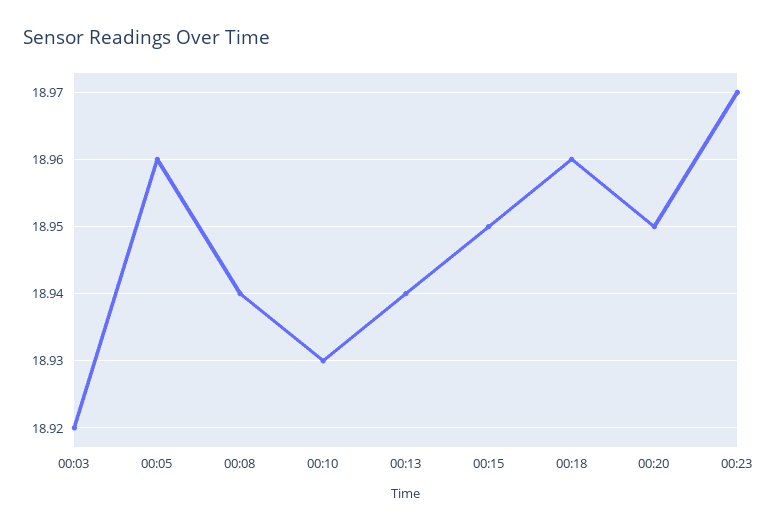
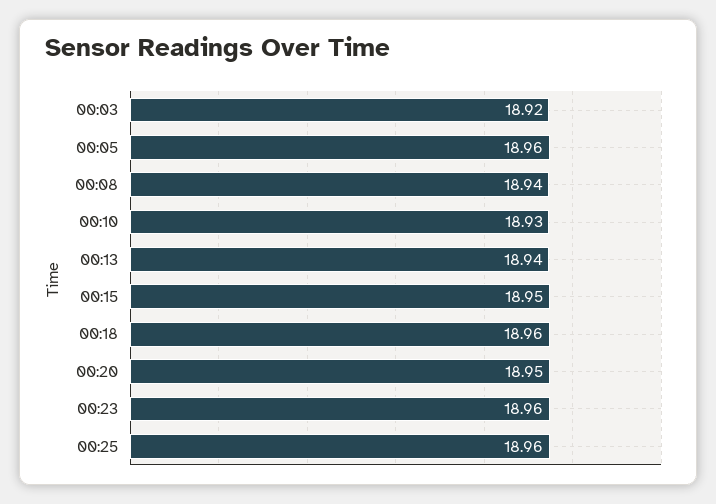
00:23: 18.97 -> 18.96
00:25: none -> 18.96

